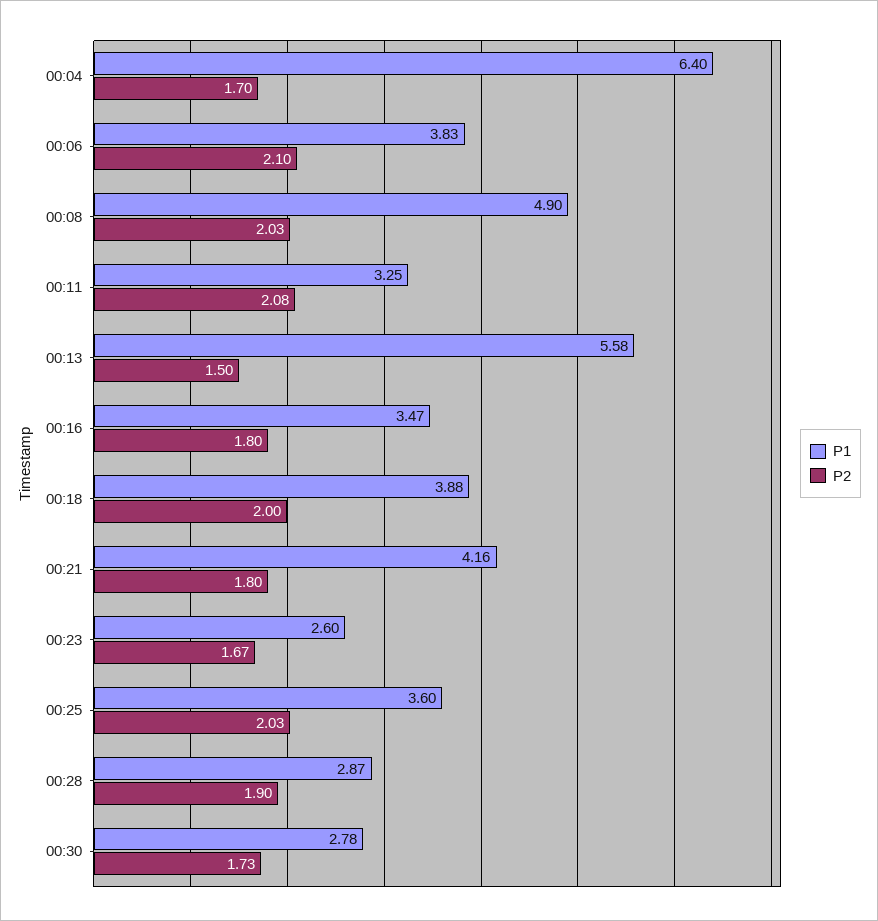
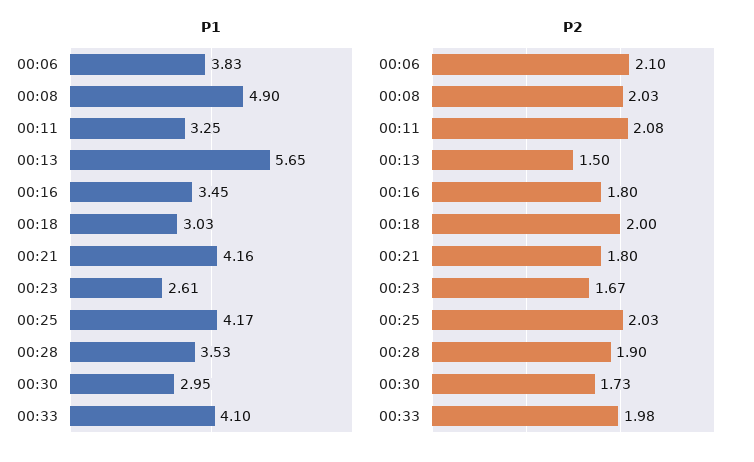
P1, 00:04: 6.4 -> none
P2, 00:04: 1.7 -> none
P1, 00:13: 5.58 -> 5.65
P1, 00:16: 3.47 -> 3.45
P1, 00:18: 3.88 -> 3.03
P1, 00:23: 2.6 -> 2.61
P1, 00:25: 3.6 -> 4.17
P1, 00:28: 2.87 -> 3.53
P1, 00:30: 2.78 -> 2.95
P1, 00:33: none -> 4.1
P2, 00:33: none -> 1.98

